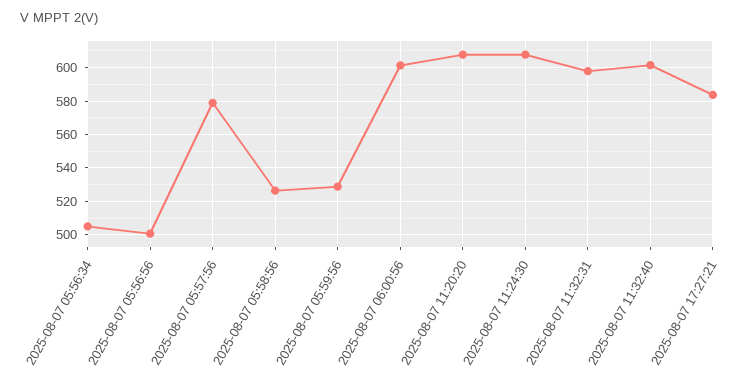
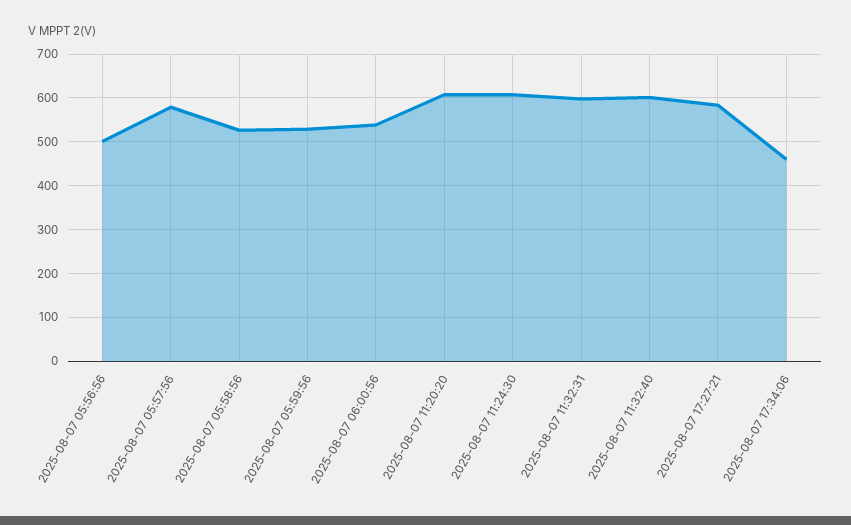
2025-08-07 05:56:34: 505 -> none
2025-08-07 06:00:56: 600 -> 540
2025-08-07 17:34:06: none -> 460

